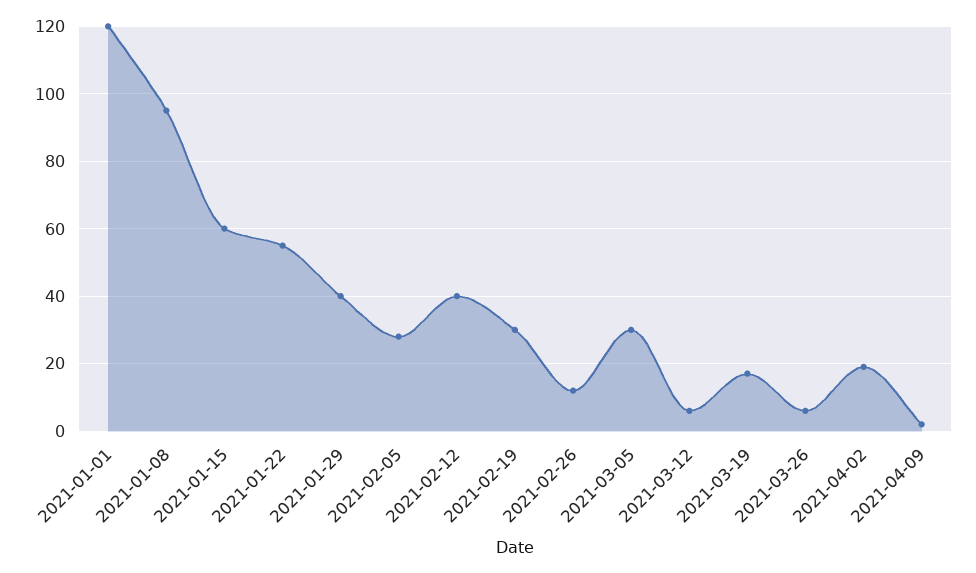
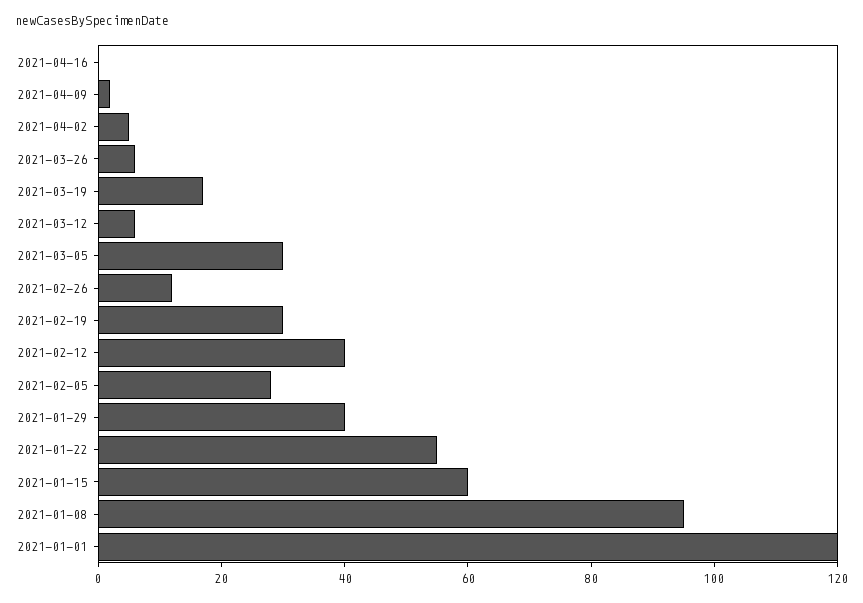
2021-04-02: 20 -> 5
2021-04-16: none -> 0

